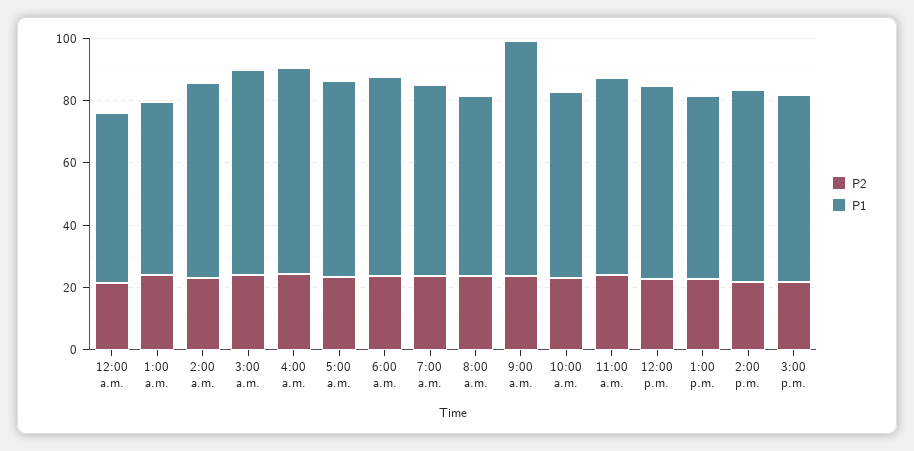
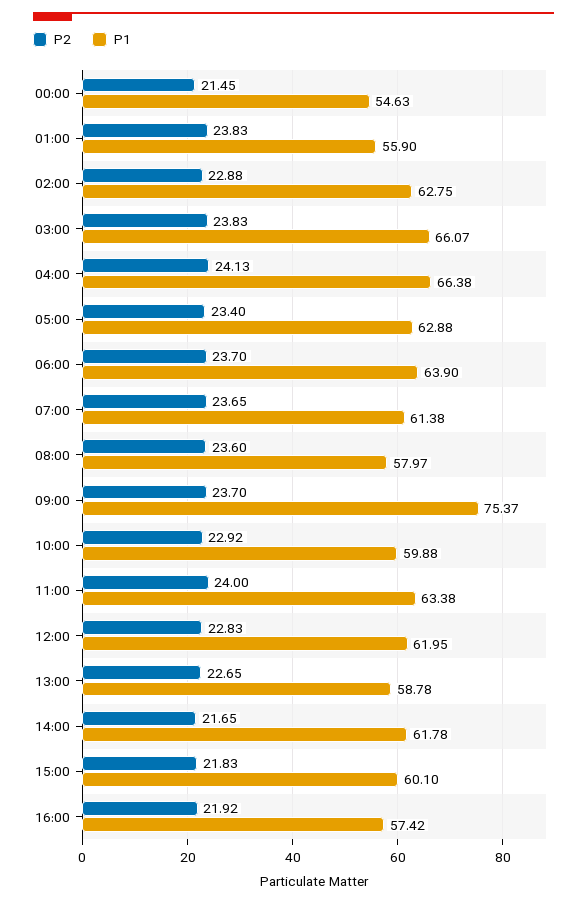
P2, 16:00: none -> 21.92
P1, 16:00: none -> 57.42

